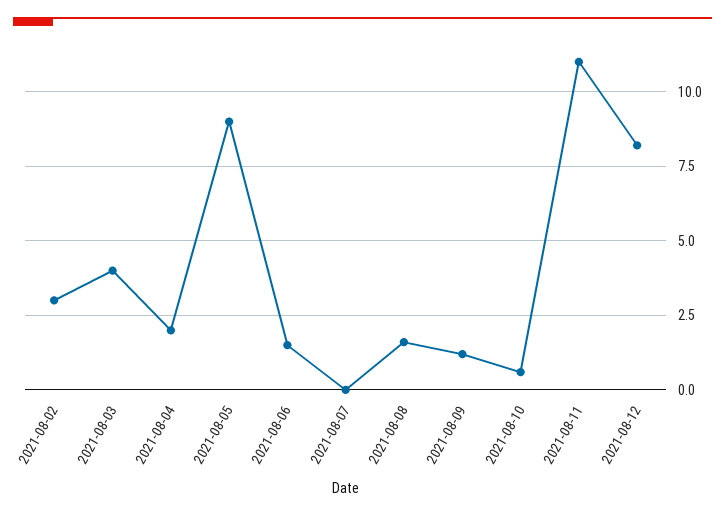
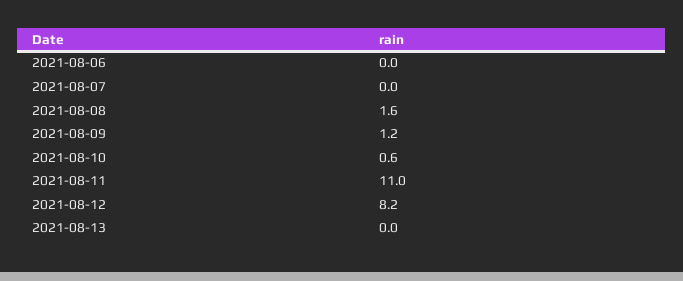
2021-08-02: 3 -> none
2021-08-03: 4 -> none
2021-08-04: 2 -> none
2021-08-05: 9 -> none
2021-08-06: 1.5 -> 0
2021-08-13: none -> 0

